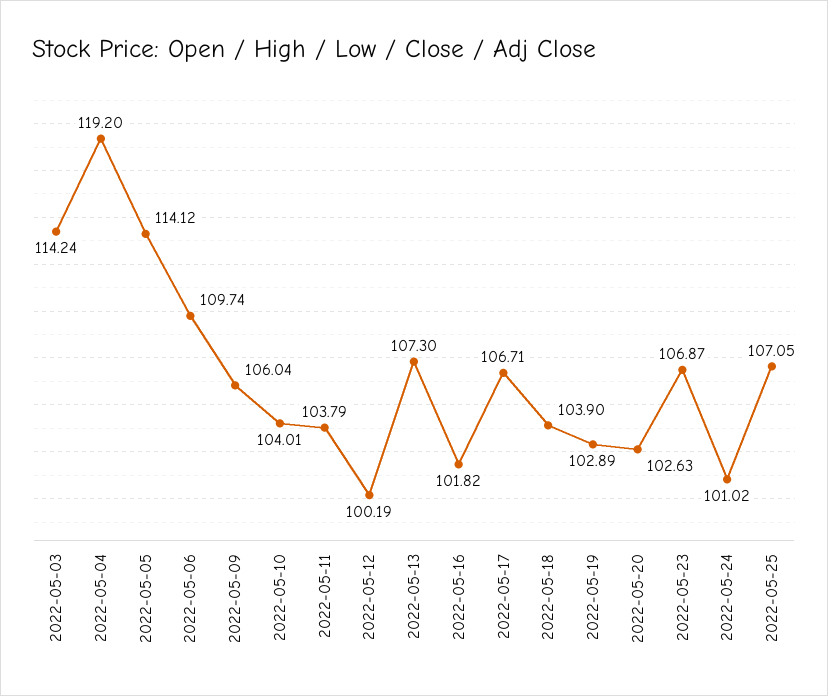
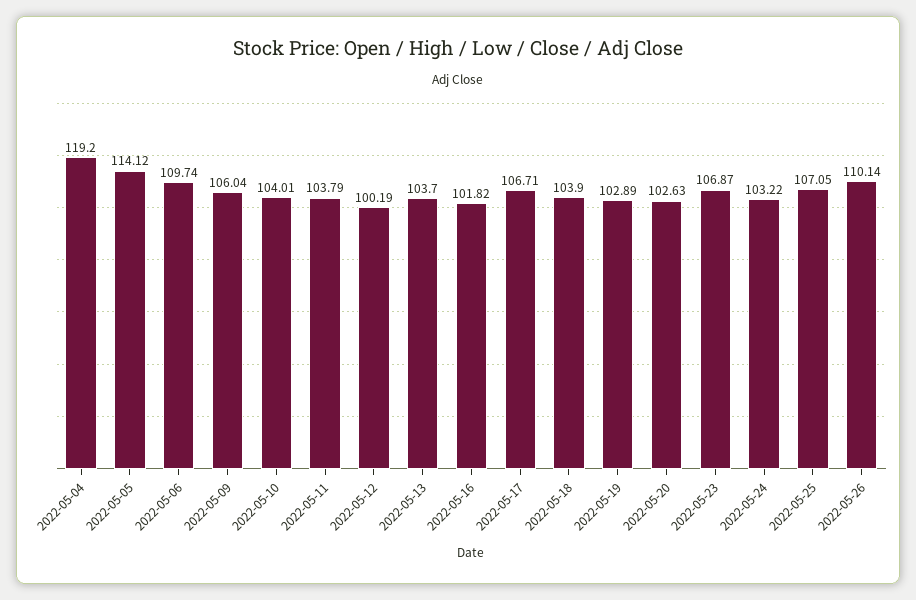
2022-05-03: 114.24 -> none
2022-05-13: 107.3 -> 103.7
2022-05-24: 101.02 -> 103.22
2022-05-26: none -> 110.14

